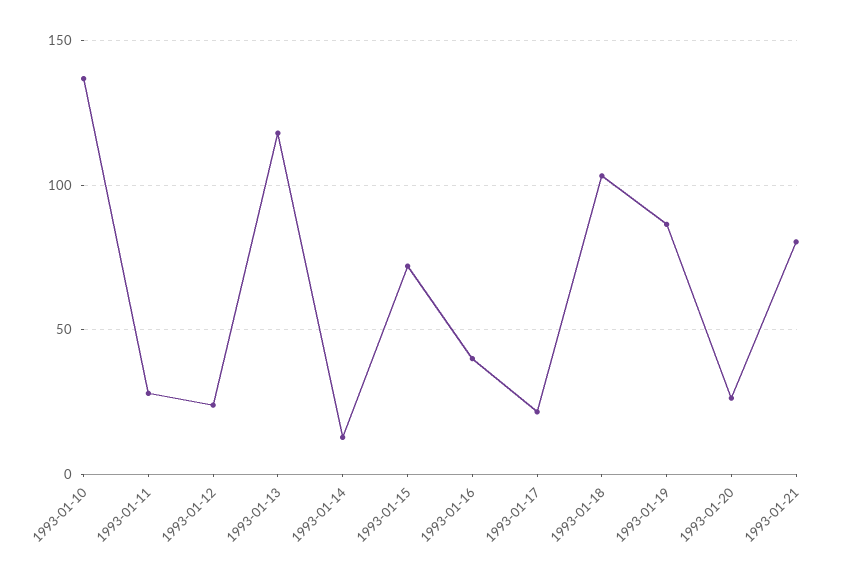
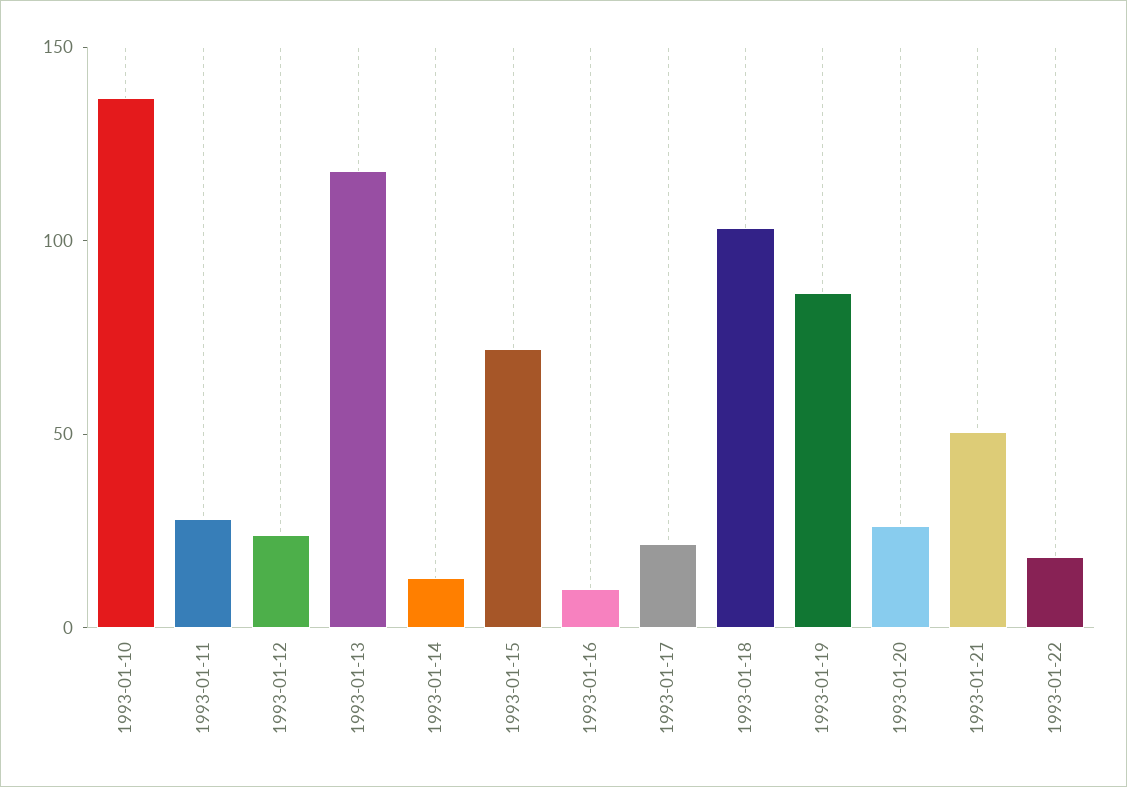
1993-01-16: 40 -> 10
1993-01-21: 80 -> 50
1993-01-22: none -> 20

